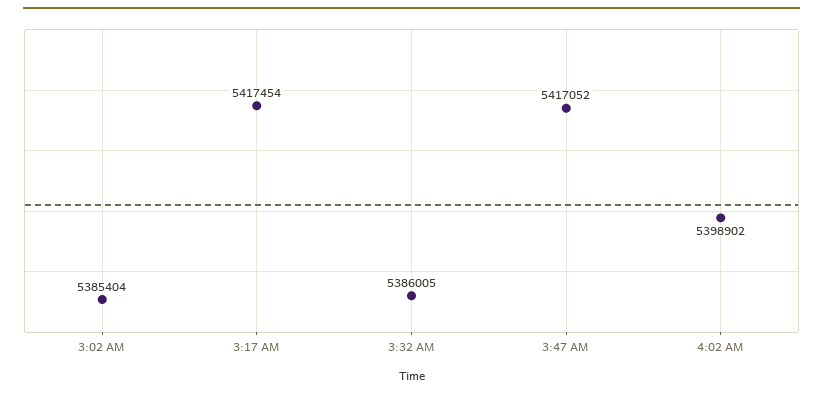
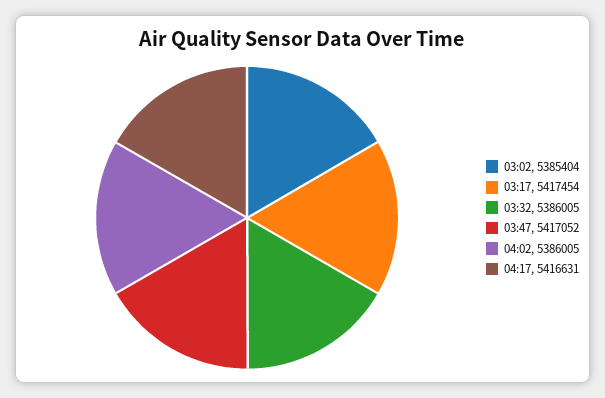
4:02 AM: 5398902 -> 5386005
04:17: none -> 5416631

